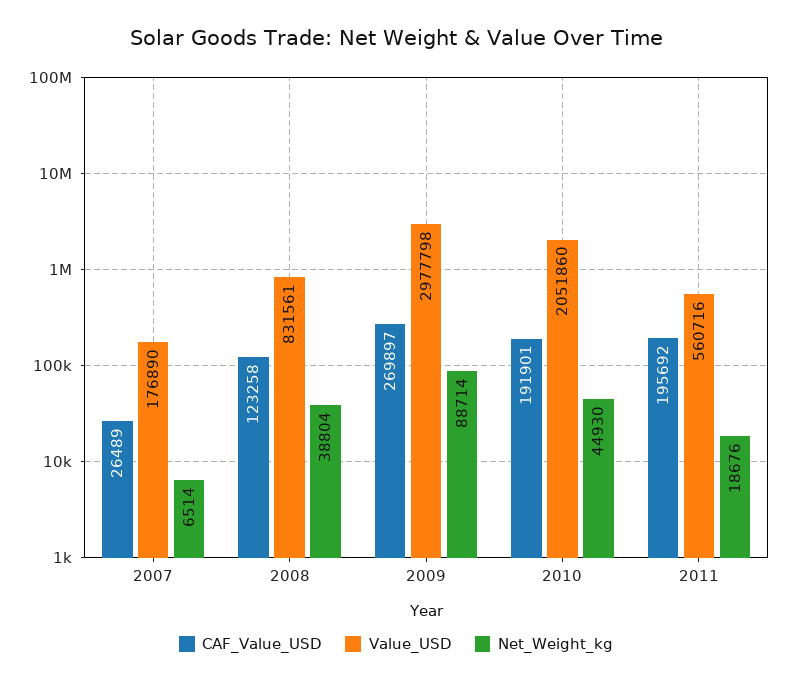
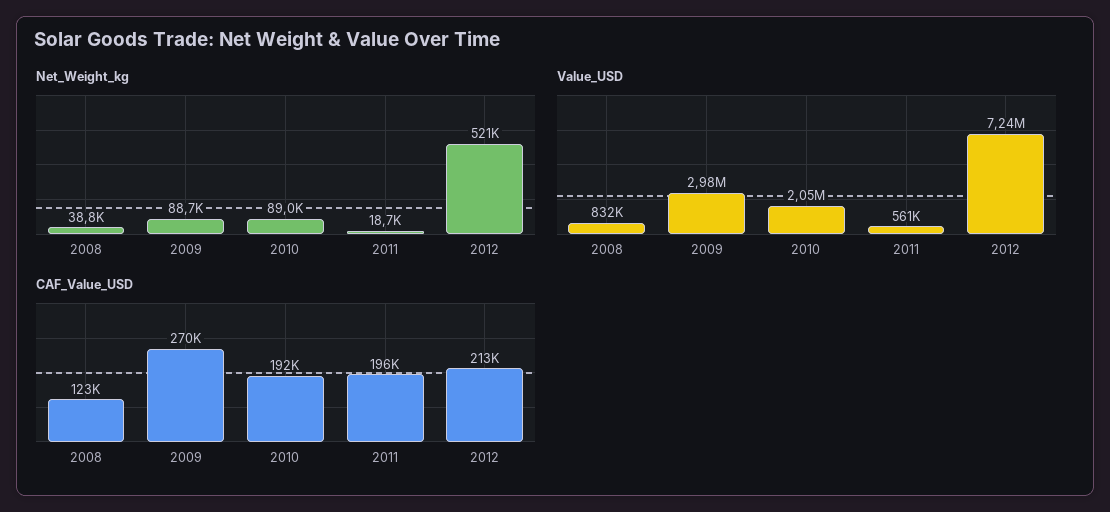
CAF_Value_USD, 2007: 26489 -> none
Value_USD, 2007: 176890 -> none
Net_Weight_kg, 2007: 6514 -> none
Net_Weight_kg, 2010: 44930 -> 89000
Net_Weight_kg, 2012: none -> 521000
Value_USD, 2012: none -> 7240000
CAF_Value_USD, 2012: none -> 213000

